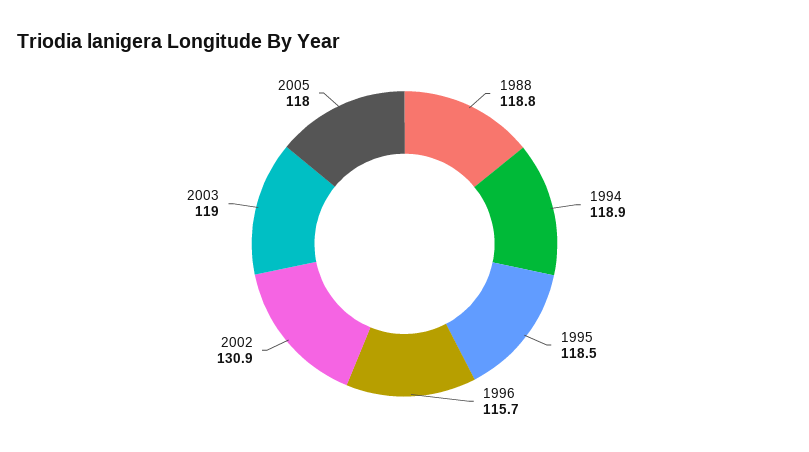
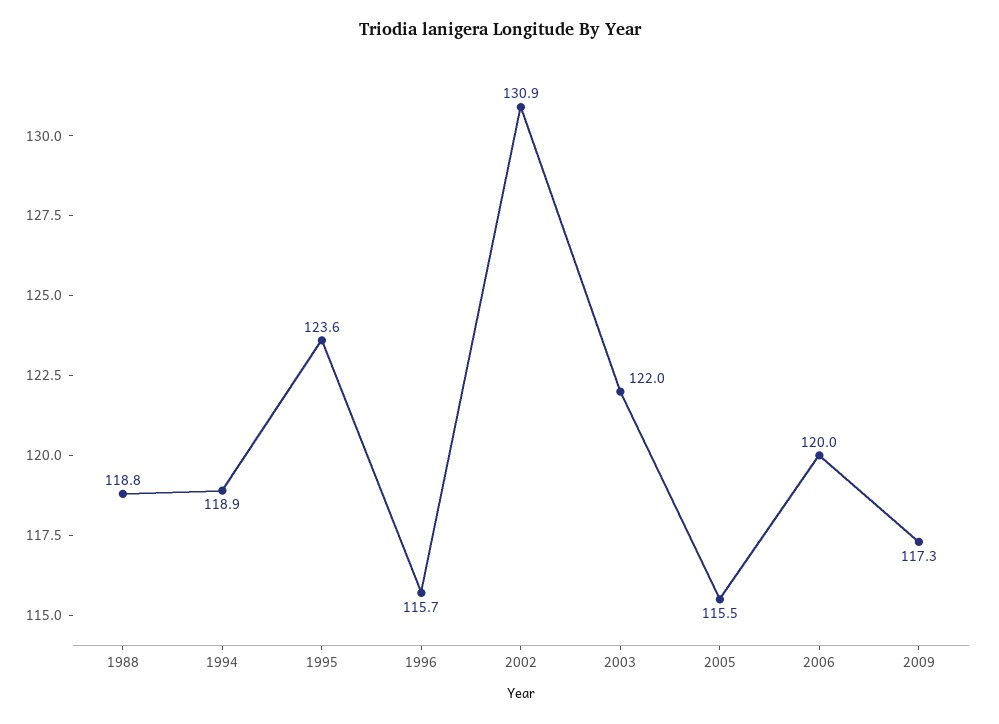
1995: 118.5 -> 123.6
2003: 119 -> 122
2005: 118 -> 115.5
2006: none -> 120
2009: none -> 117.3

